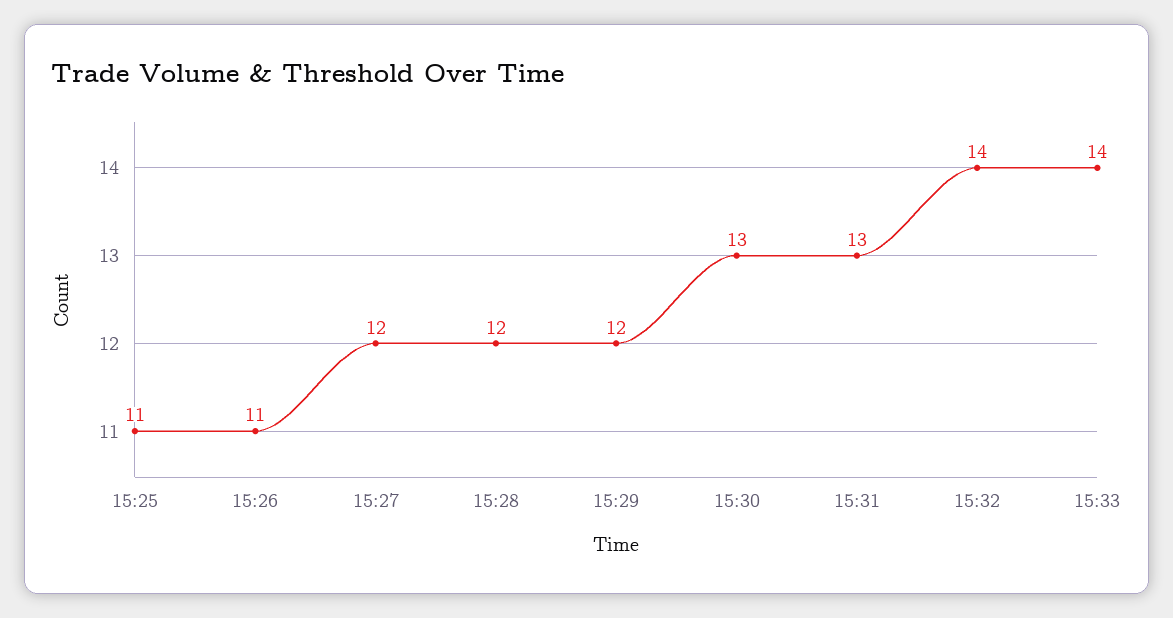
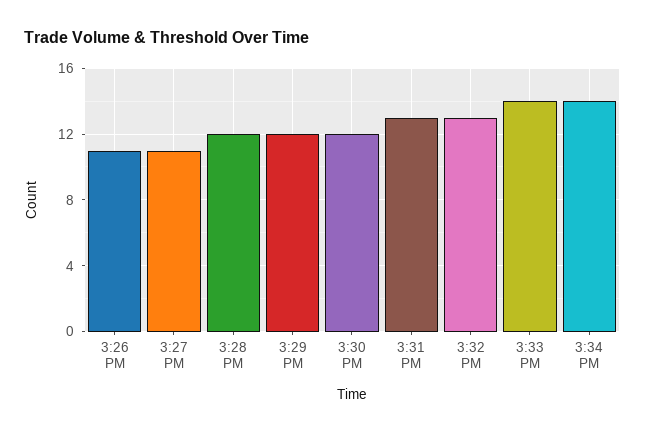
15:25: 11 -> none
15:27: 12 -> 11
15:30: 13 -> 12
15:32: 14 -> 13
3:34 PM: none -> 14

